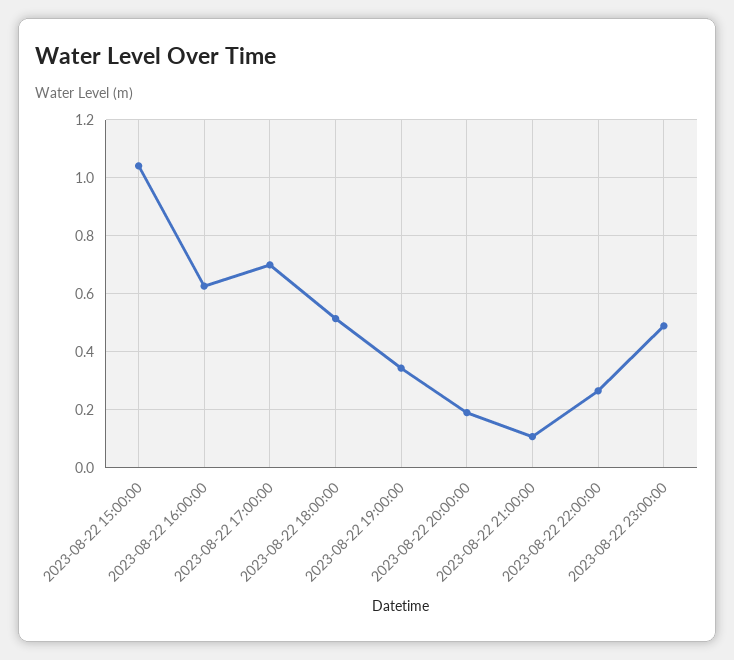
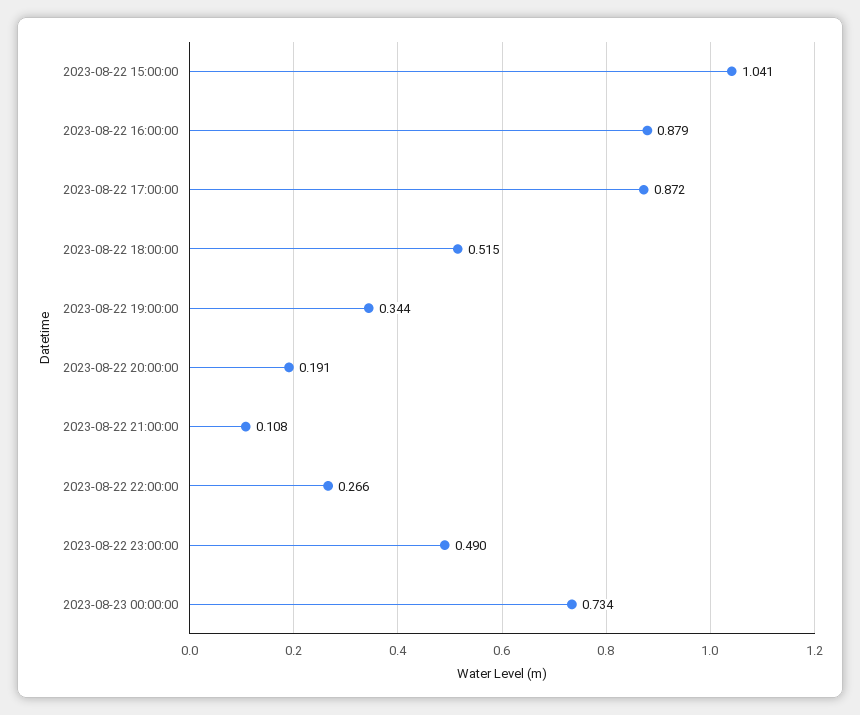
2023-08-22 16:00:00: 0.625 -> 0.879
2023-08-22 17:00:00: 0.7 -> 0.872
2023-08-23 00:00:00: none -> 0.734

